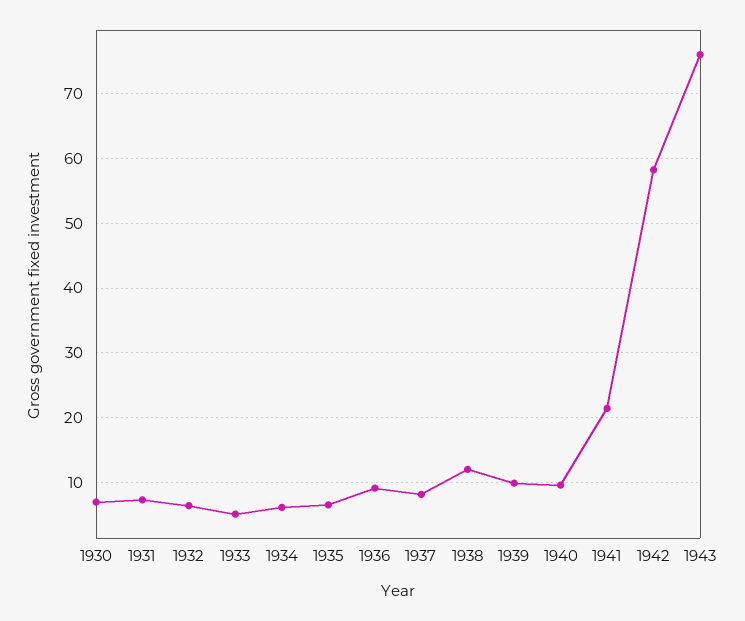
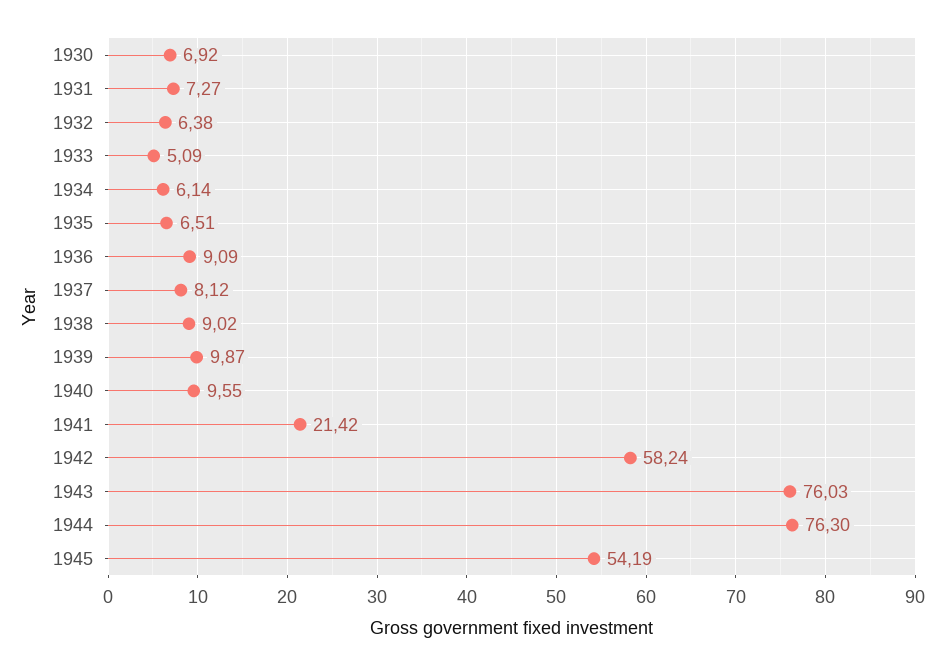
1938: 12 -> 9.02
1944: none -> 76.3
1945: none -> 54.19

